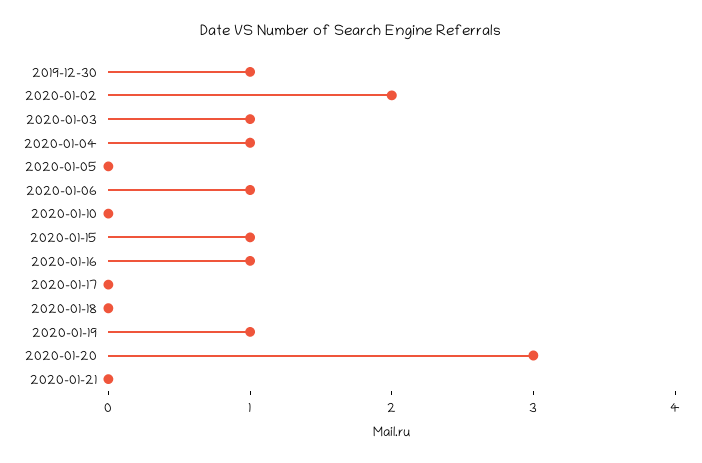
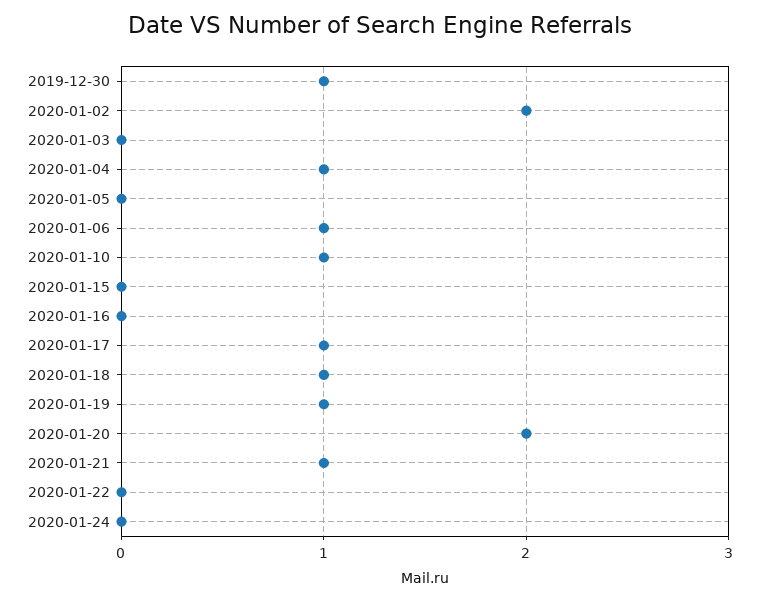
2020-01-03: 1 -> 0
2020-01-10: 0 -> 1
2020-01-15: 1 -> 0
2020-01-16: 1 -> 0
2020-01-17: 0 -> 1
2020-01-18: 0 -> 1
2020-01-20: 3 -> 2
2020-01-21: 0 -> 1
2020-01-22: none -> 0
2020-01-24: none -> 0

